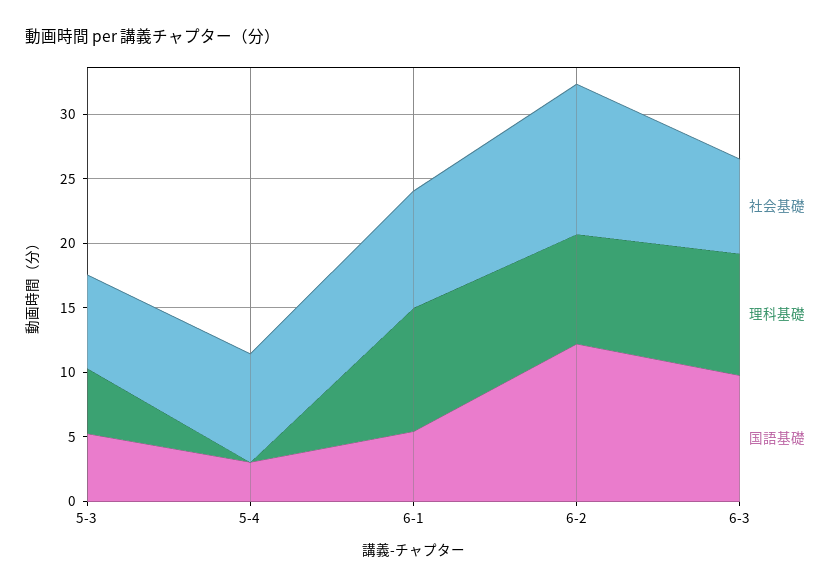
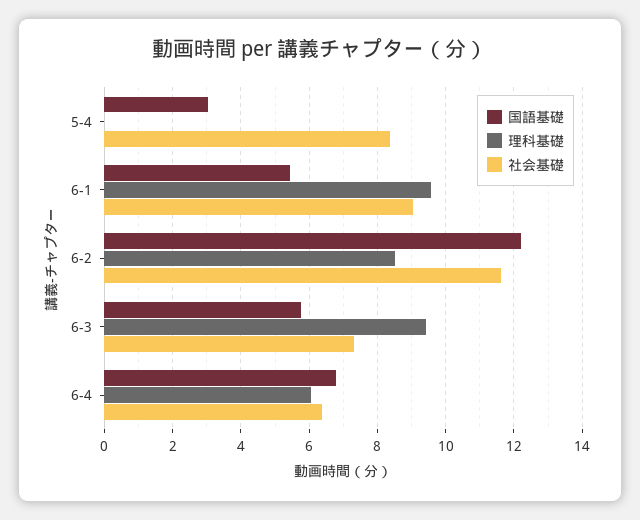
社会基礎, 5-3: 7 -> none
理科基礎, 5-3: 5 -> none
国語基礎, 5-3: 5 -> none
国語基礎, 6-3: 10 -> 5.8
国語基礎, 6-4: none -> 6.8
理科基礎, 6-4: none -> 6
社会基礎, 6-4: none -> 6.4

